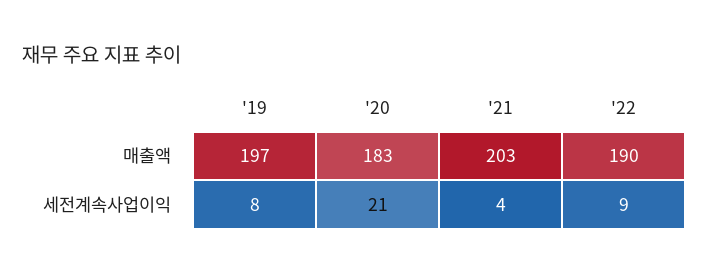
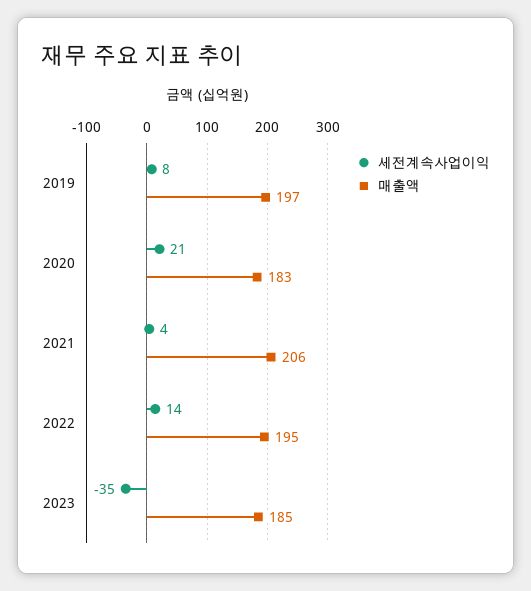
매출액, '21: 203 -> 206
매출액, '22: 190 -> 195
세전계속사업이익, '22: 9 -> 14
세전계속사업이익, 2023: none -> -35
매출액, 2023: none -> 185

